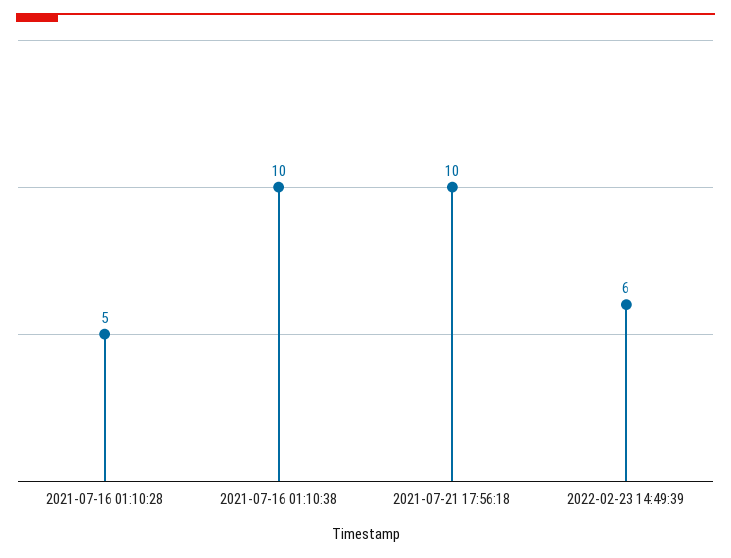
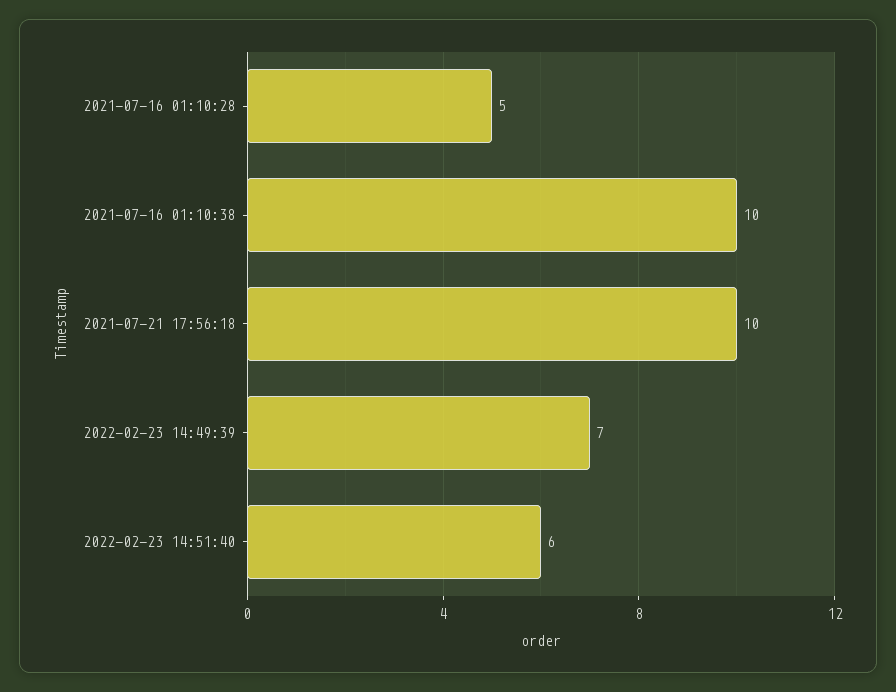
2022-02-23 14:49:39: 6 -> 7
2022-02-23 14:51:40: none -> 6

